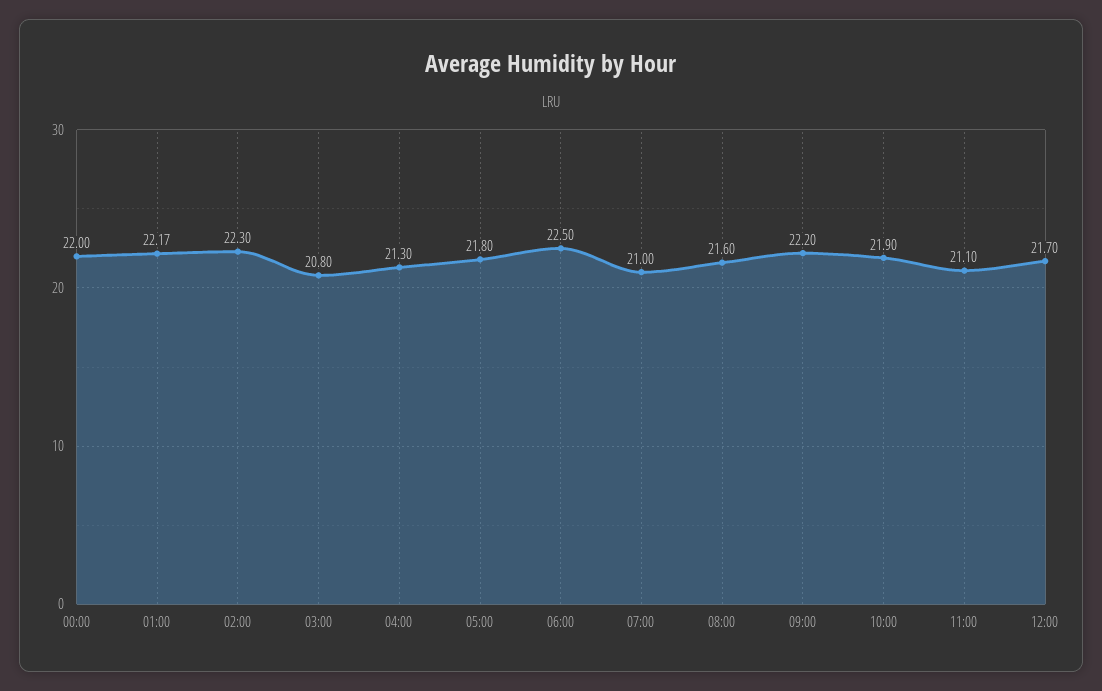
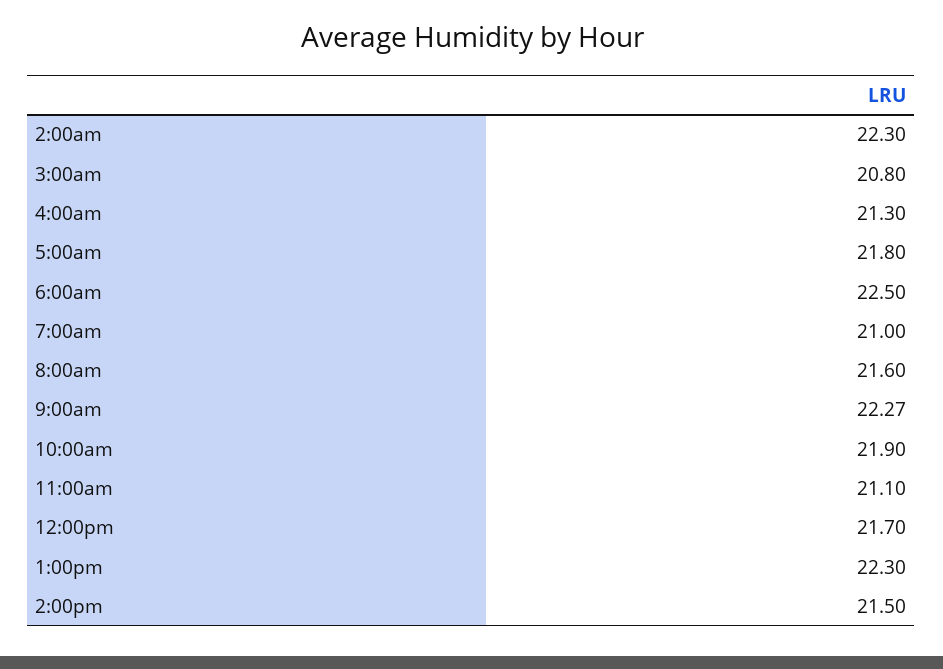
00:00: 22 -> none
01:00: 22.17 -> none
09:00: 22.2 -> 22.27
1:00pm: none -> 22.3
2:00pm: none -> 21.5

